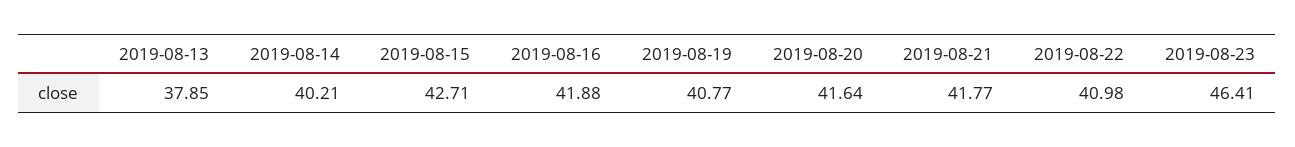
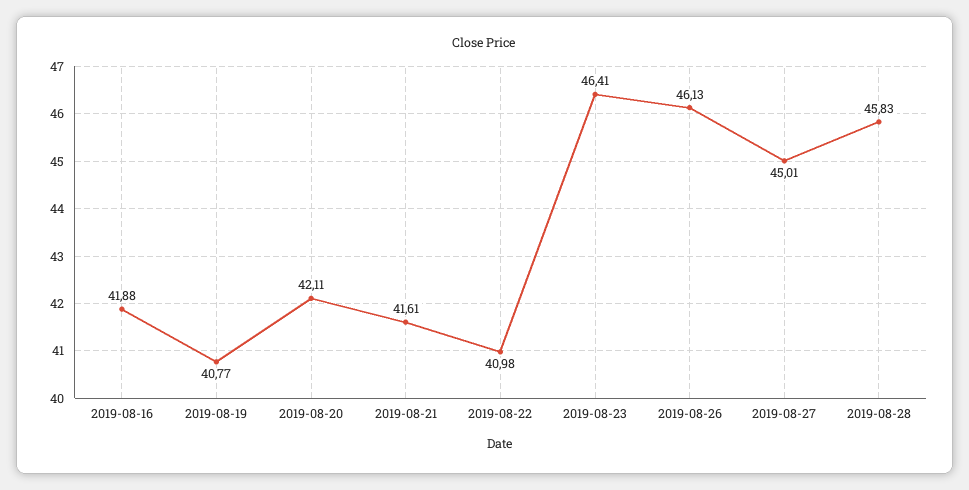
2019-08-13: 37.85 -> none
2019-08-14: 40.21 -> none
2019-08-15: 42.71 -> none
2019-08-20: 41.64 -> 42.11
2019-08-21: 41.77 -> 41.61
2019-08-26: none -> 46.13
2019-08-27: none -> 45.01
2019-08-28: none -> 45.83

